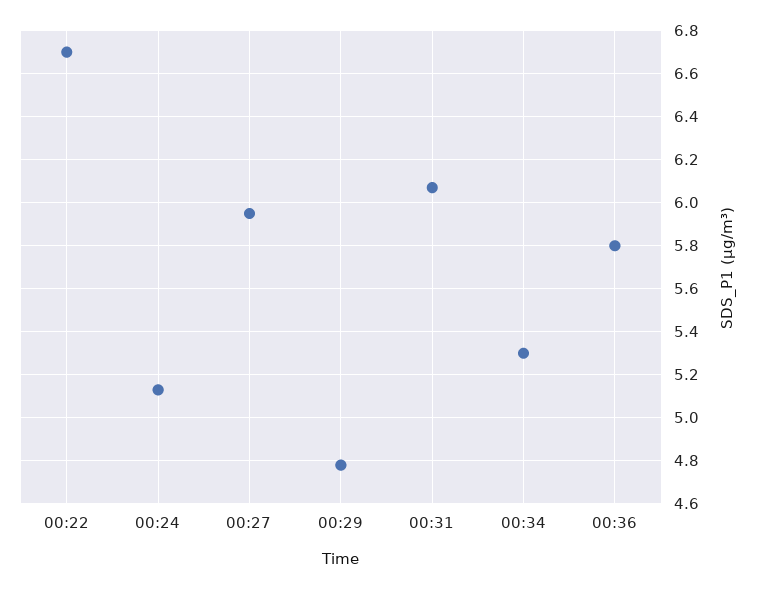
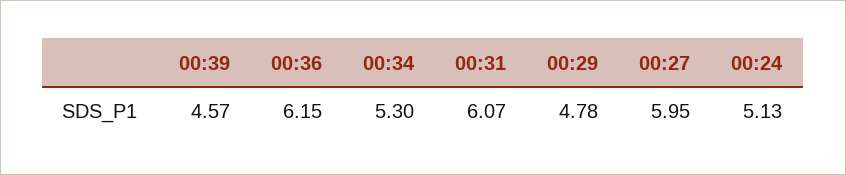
00:22: 6.7 -> none
00:36: 5.8 -> 6.15
00:39: none -> 4.57

